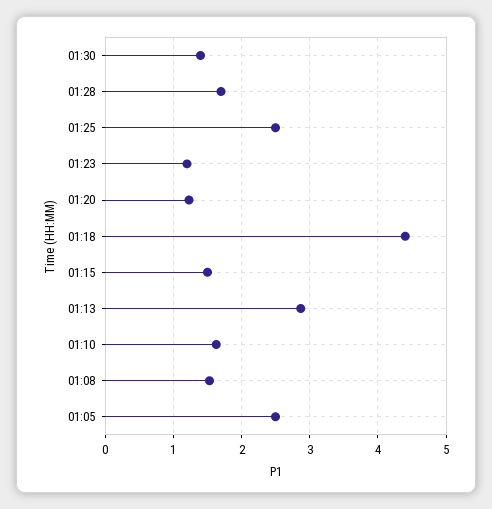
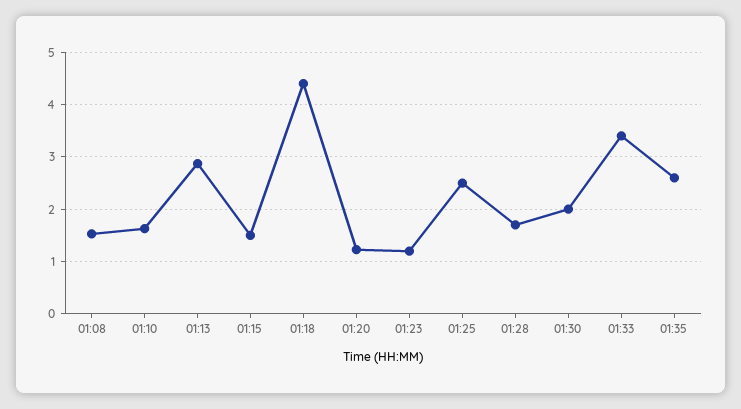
01:30: 1.4 -> 2
01:05: 2.5 -> none
01:33: none -> 3.4
01:35: none -> 2.6

